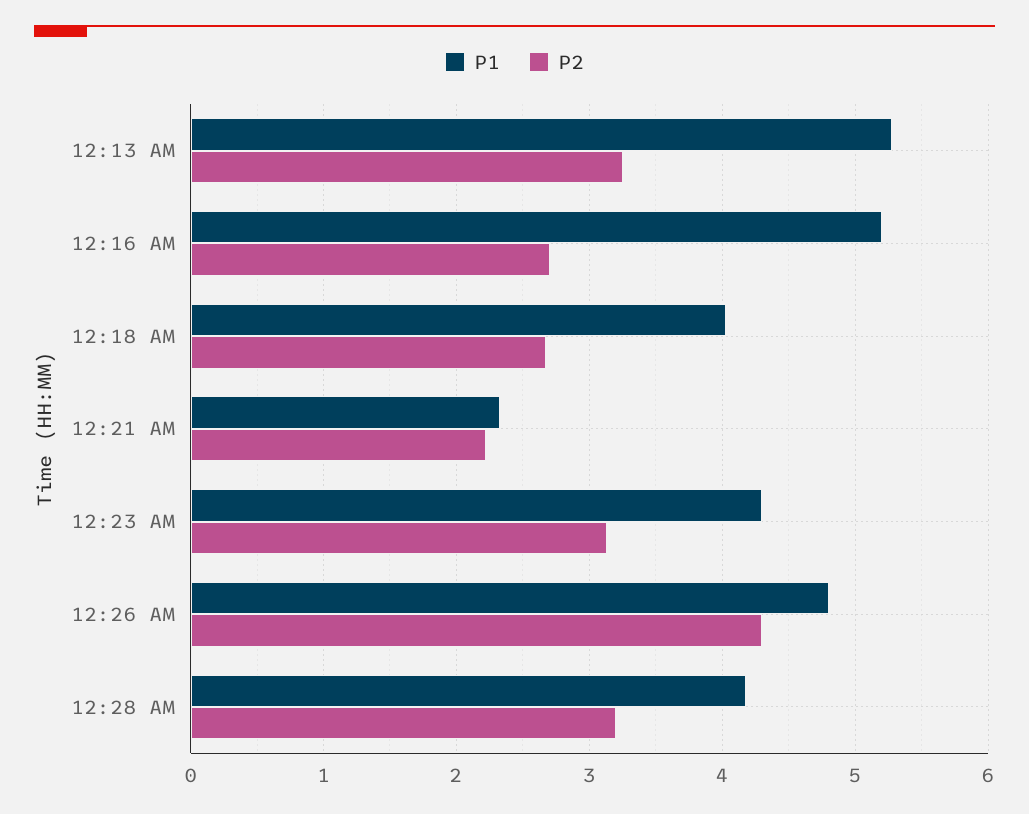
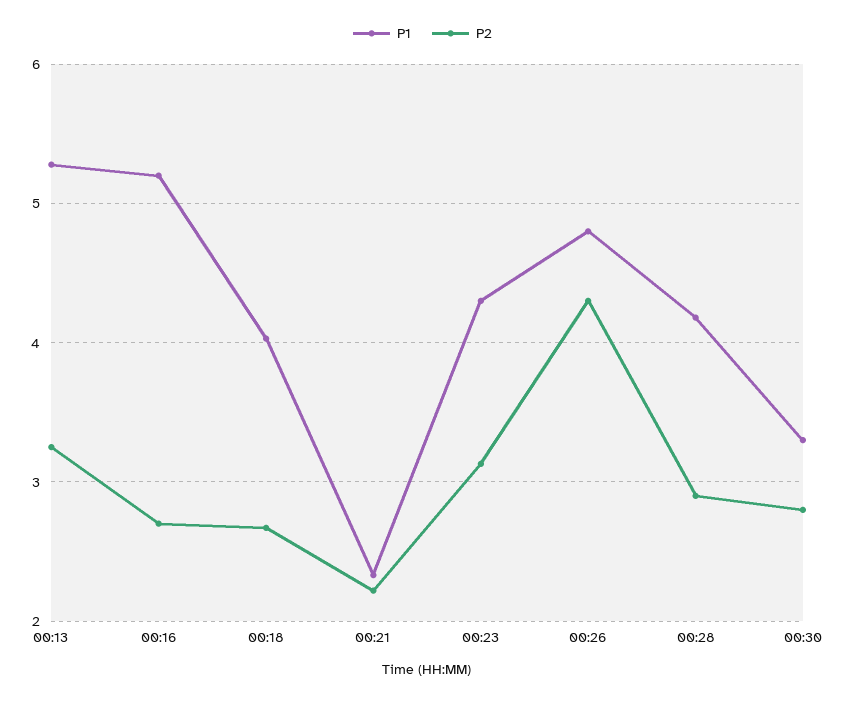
P2, 12:28 AM: 3.2 -> 2.9
P1, 00:30: none -> 3.3
P2, 00:30: none -> 2.8

